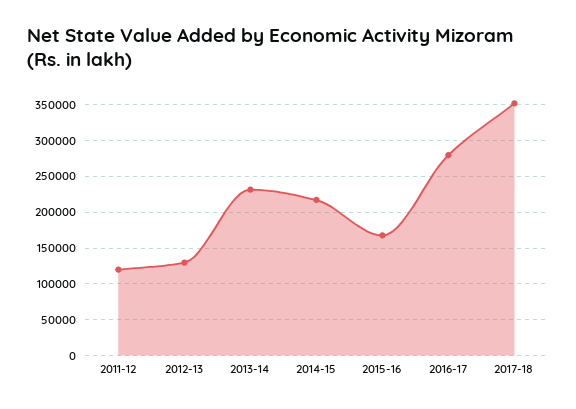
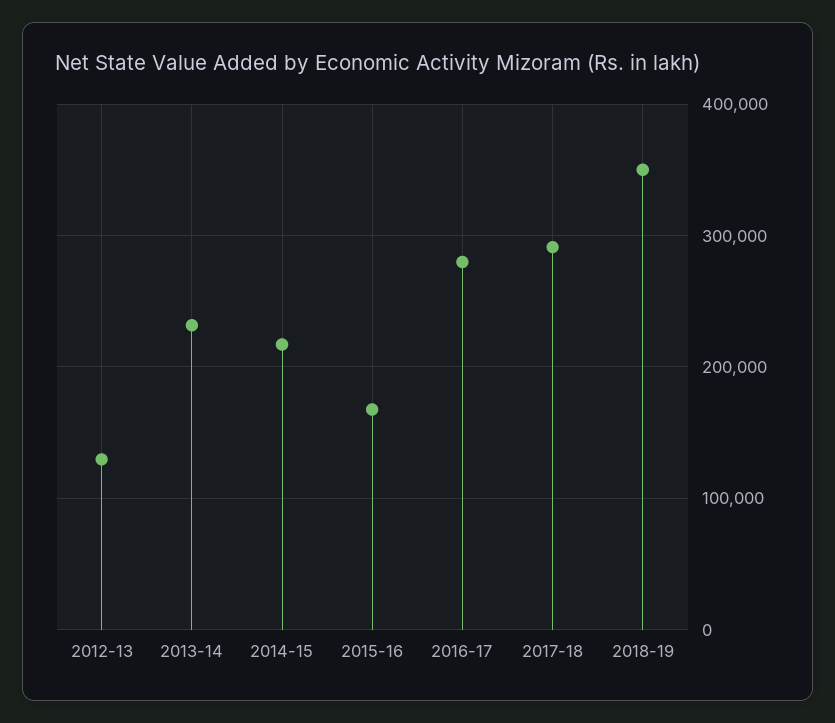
2011-12: 120000 -> none
2017-18: 350000 -> 290000
2018-19: none -> 350000

